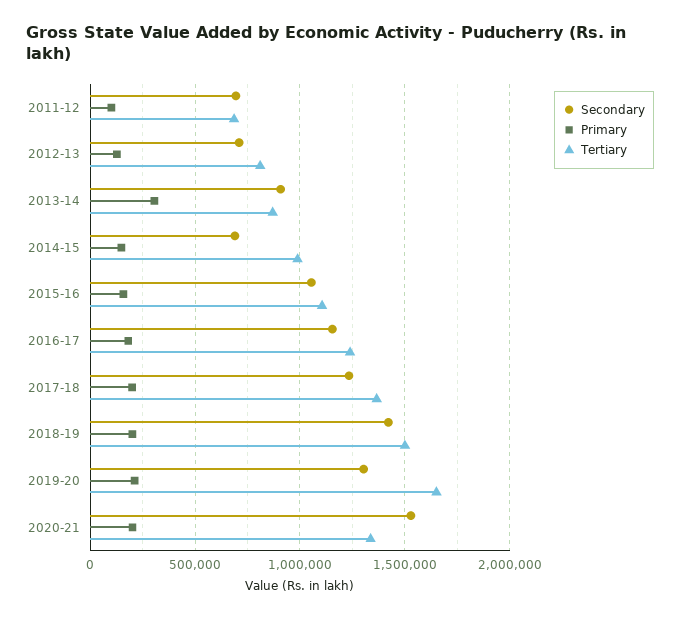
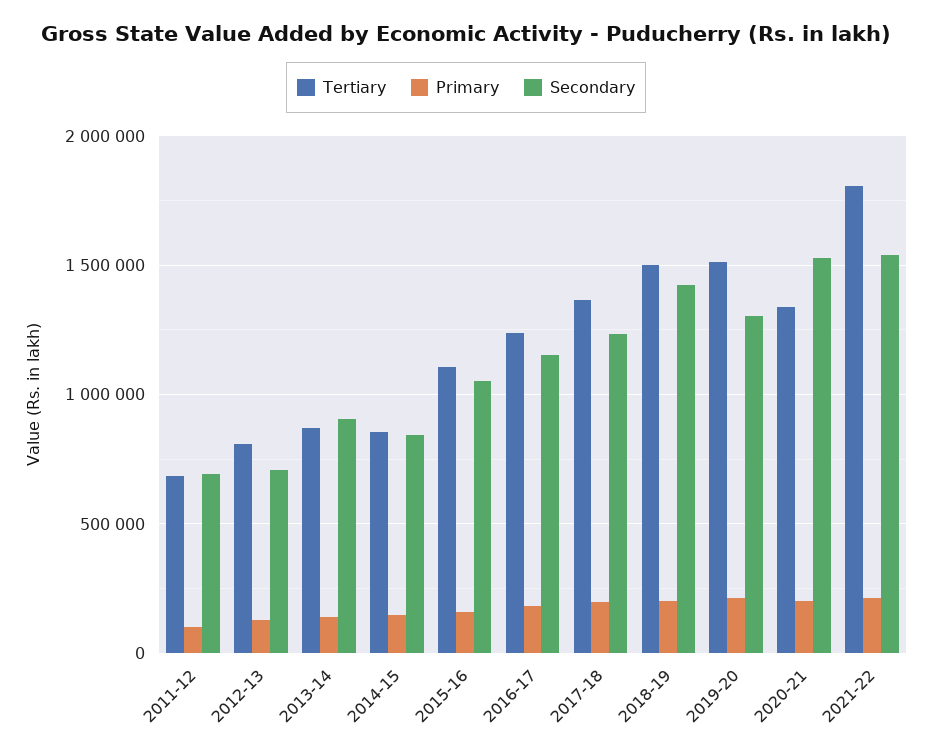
Primary, 2013-14: 300000 -> 150000
Secondary, 2014-15: 700000 -> 850000
Tertiary, 2014-15: 1000000 -> 850000
Tertiary, 2019-20: 1650000 -> 1500000
Tertiary, 2021-22: none -> 1800000
Primary, 2021-22: none -> 200000
Secondary, 2021-22: none -> 1550000

